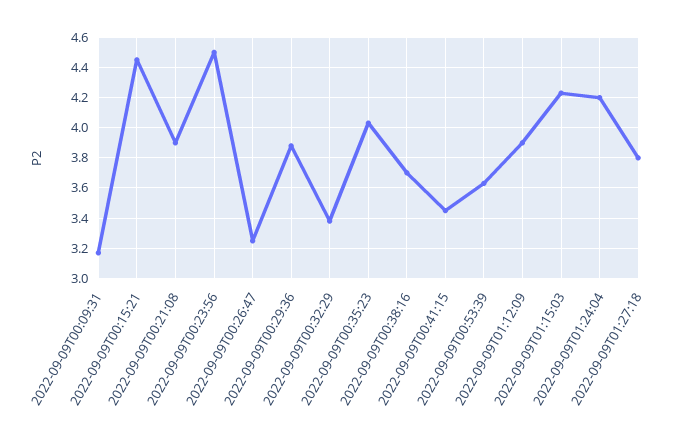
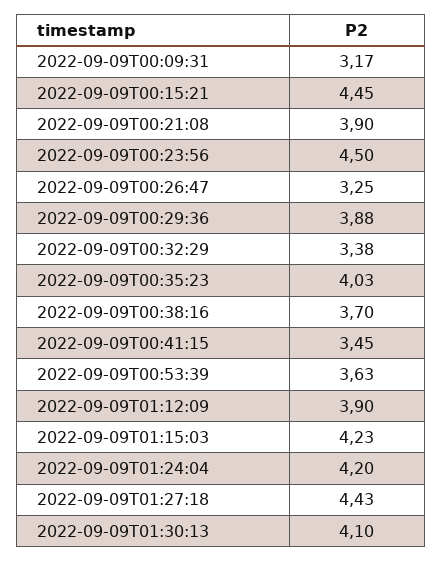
2022-09-09T01:27:18: 3.8 -> 4.43
2022-09-09T01:30:13: none -> 4.1

